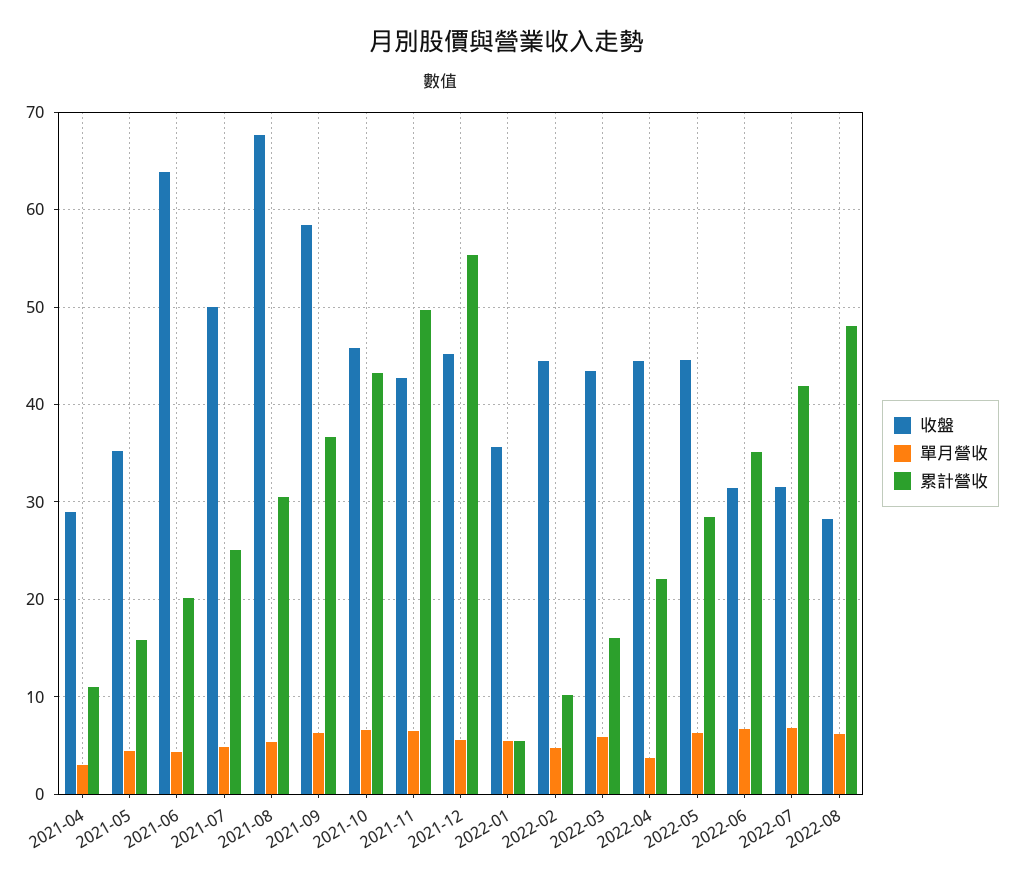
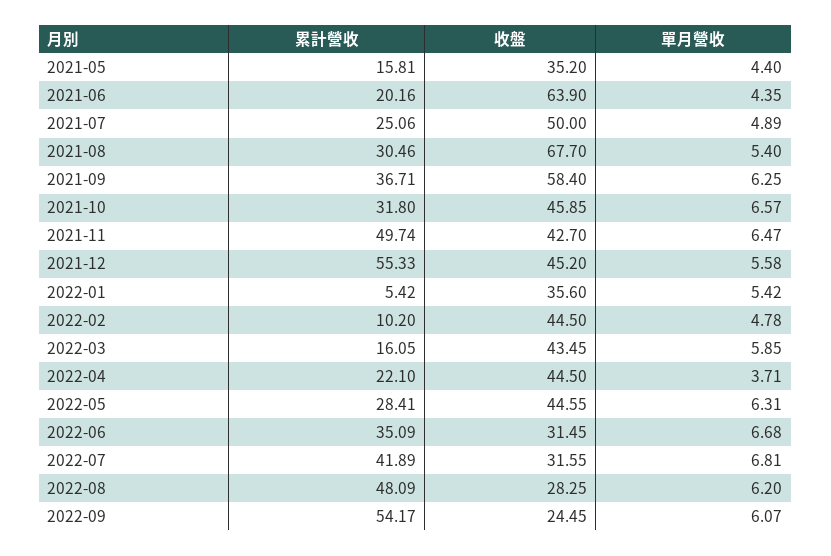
收盤, 2021-04: 29 -> none
單月營收, 2021-04: 3 -> none
累計營收, 2021-04: 11 -> none
累計營收, 2021-10: 43 -> 31.8
累計營收, 2022-09: none -> 54.17
收盤, 2022-09: none -> 24.45
單月營收, 2022-09: none -> 6.07

